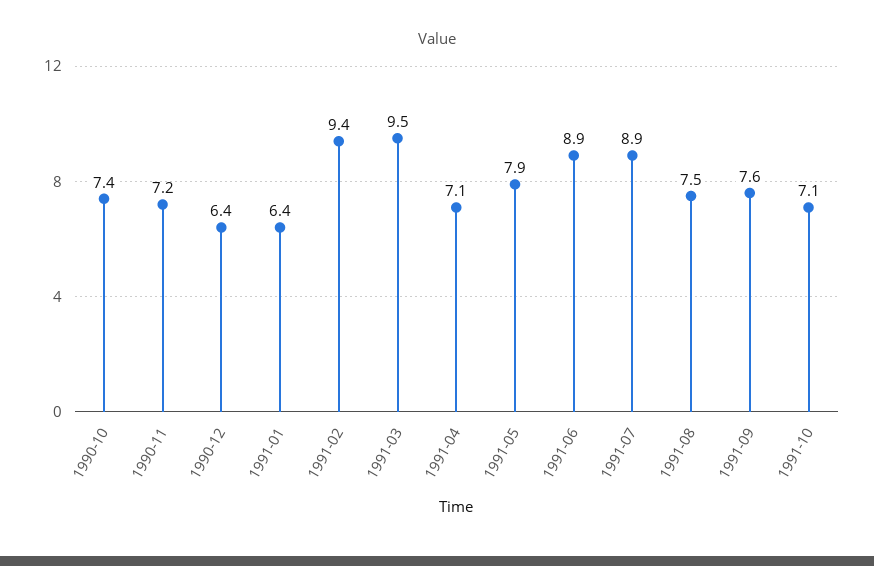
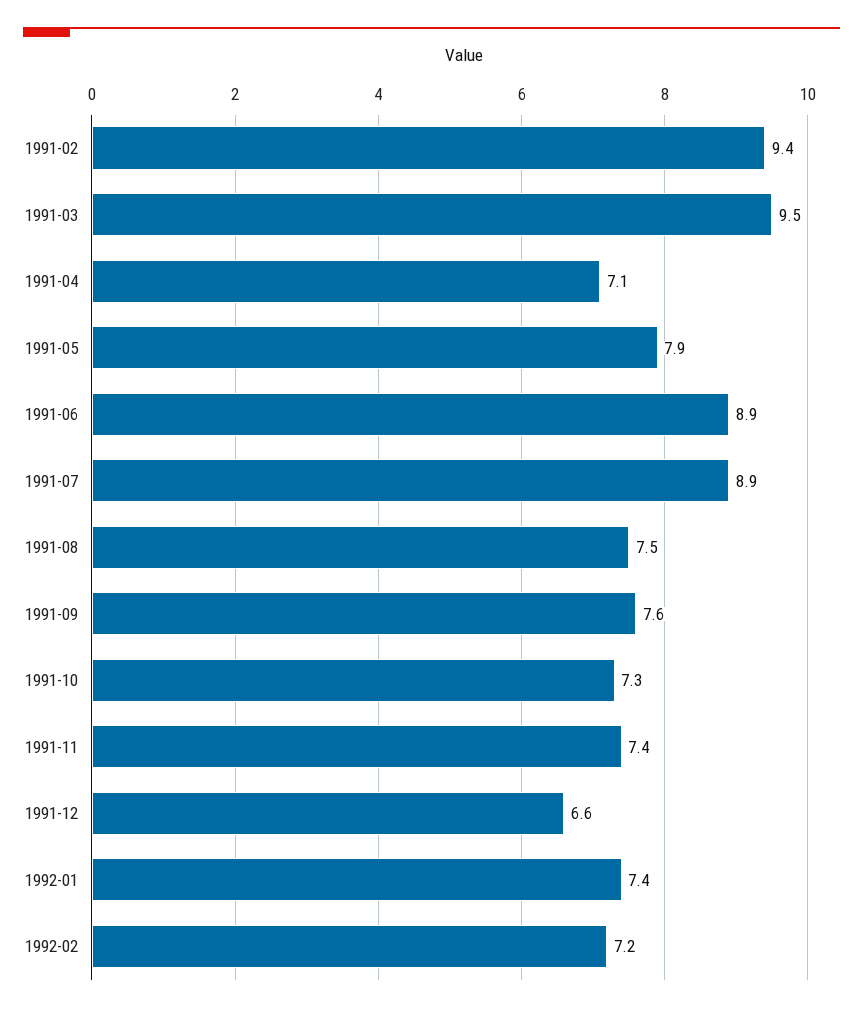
1990-10: 7.4 -> none
1990-11: 7.2 -> none
1990-12: 6.4 -> none
1991-01: 6.4 -> none
1991-10: 7.1 -> 7.3
1991-11: none -> 7.4
1991-12: none -> 6.6
1992-01: none -> 7.4
1992-02: none -> 7.2

